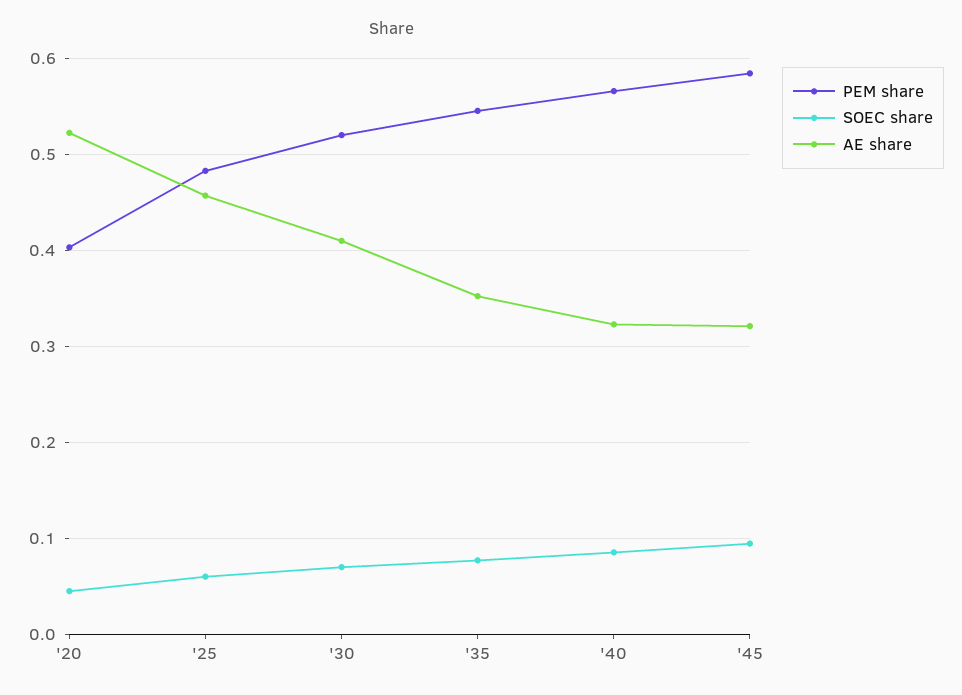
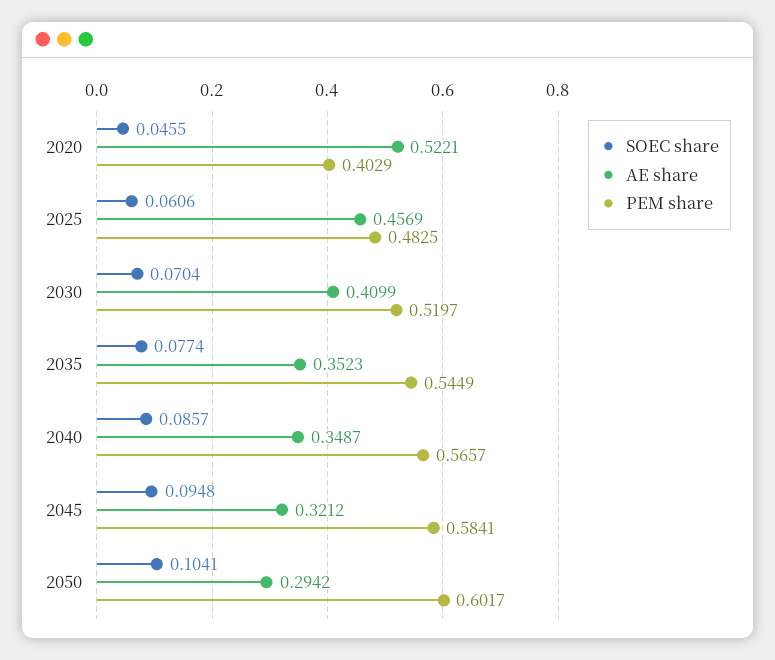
AE share, '40: 0.32 -> 0.3487
SOEC share, 2050: none -> 0.1041
AE share, 2050: none -> 0.2942
PEM share, 2050: none -> 0.6017

